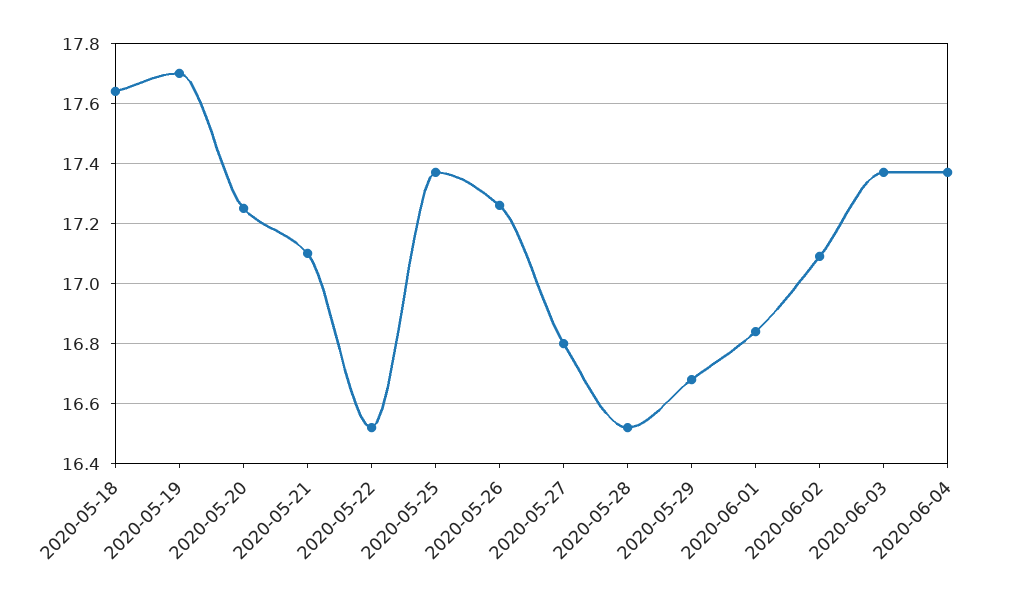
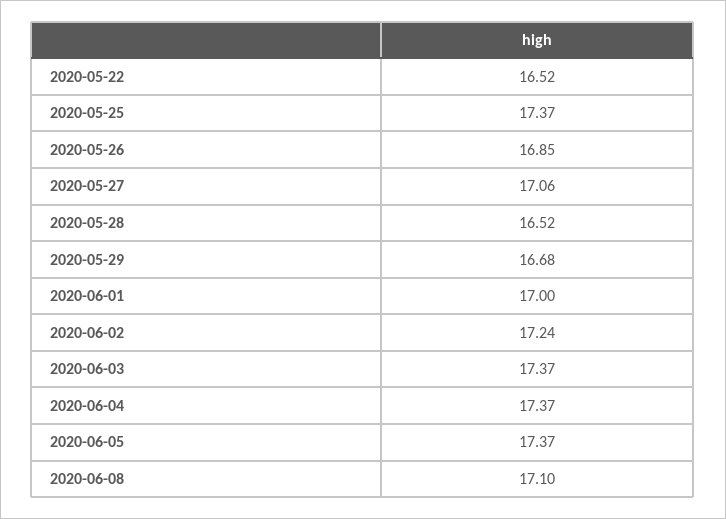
2020-05-18: 17.65 -> none
2020-05-19: 17.7 -> none
2020-05-20: 17.25 -> none
2020-05-21: 17.1 -> none
2020-05-26: 17.25 -> 16.85
2020-05-27: 16.8 -> 17.06
2020-06-01: 16.85 -> 17
2020-06-02: 17.1 -> 17.24
2020-06-05: none -> 17.37
2020-06-08: none -> 17.1

